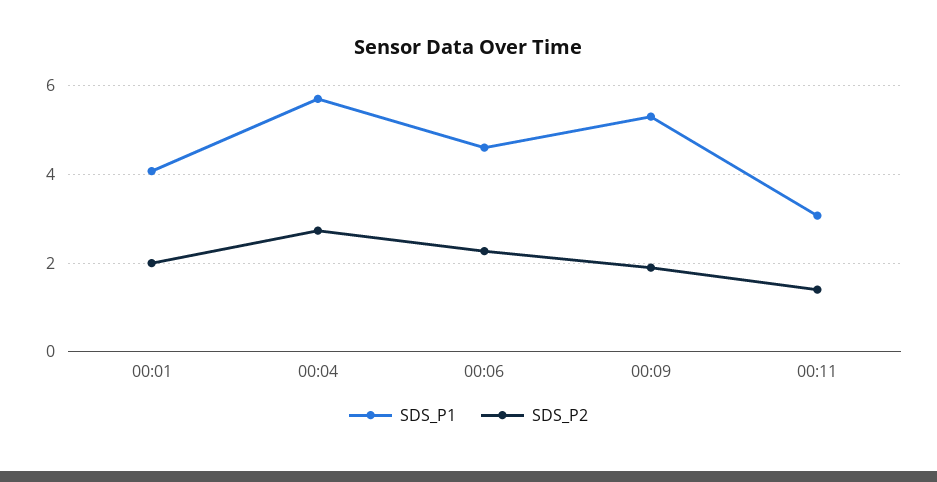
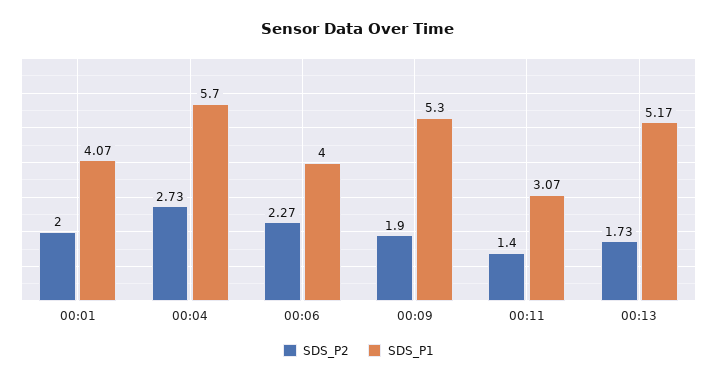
SDS_P1, 00:06: 4.6 -> 4
SDS_P2, 00:13: none -> 1.73
SDS_P1, 00:13: none -> 5.17

